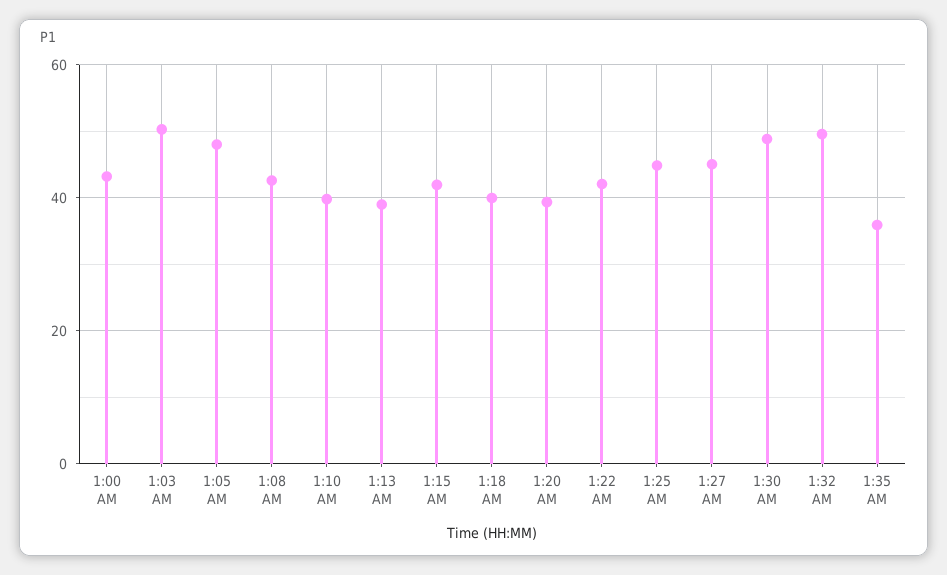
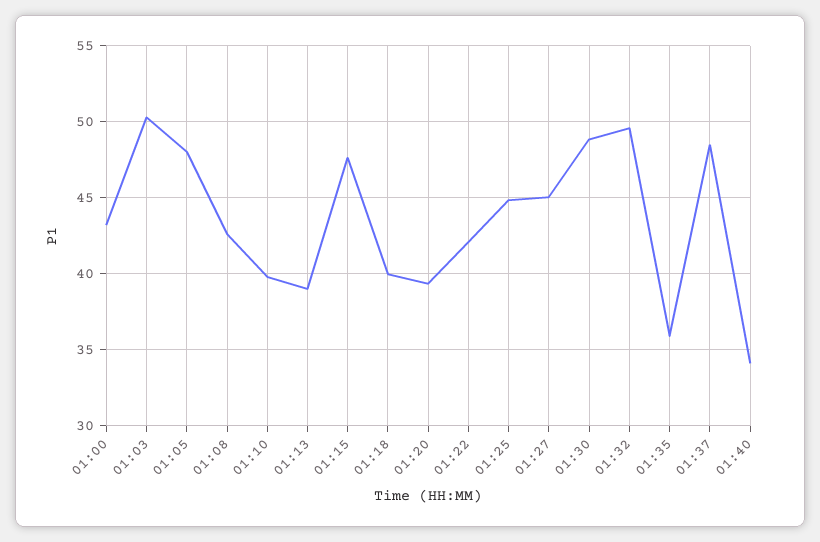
1:15 AM: 42 -> 47.5
01:37: none -> 48.5
01:40: none -> 34

